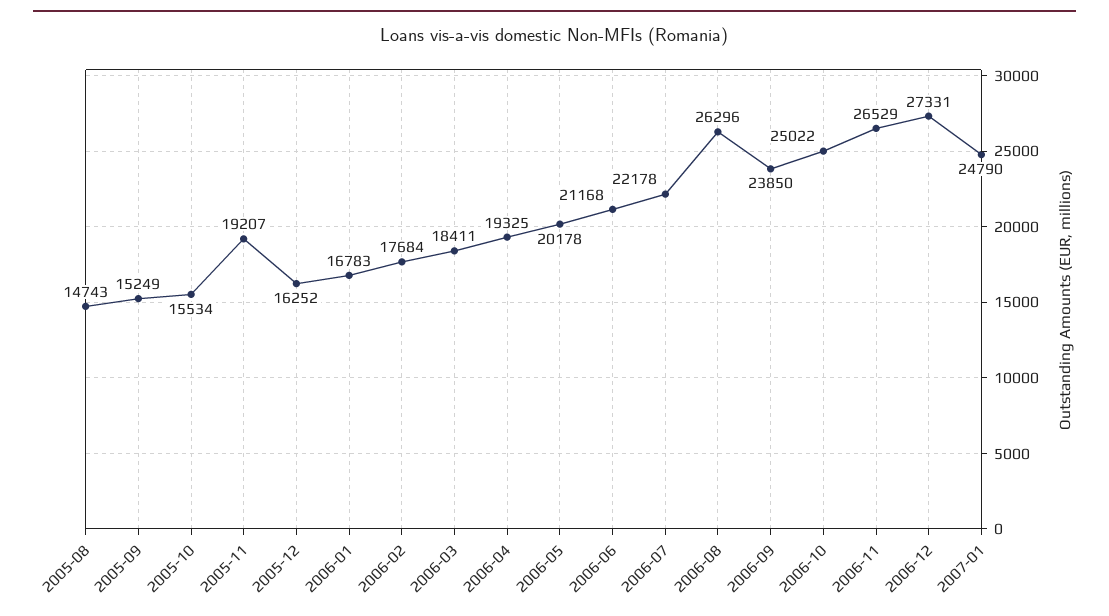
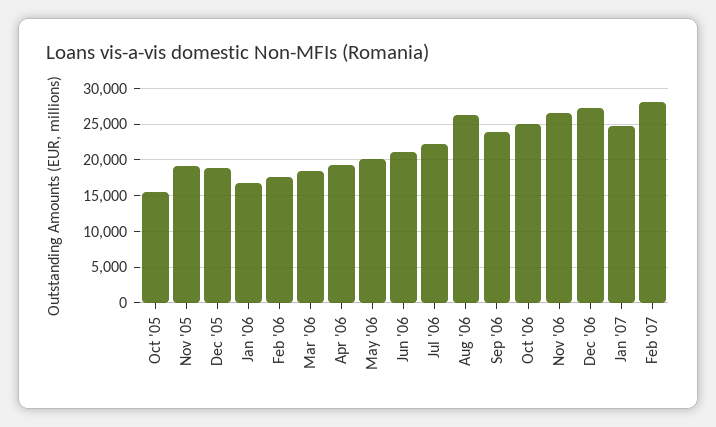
2005-08: 14743 -> none
2005-09: 15249 -> none
2005-12: 16252 -> 19000
Feb '07: none -> 28000

